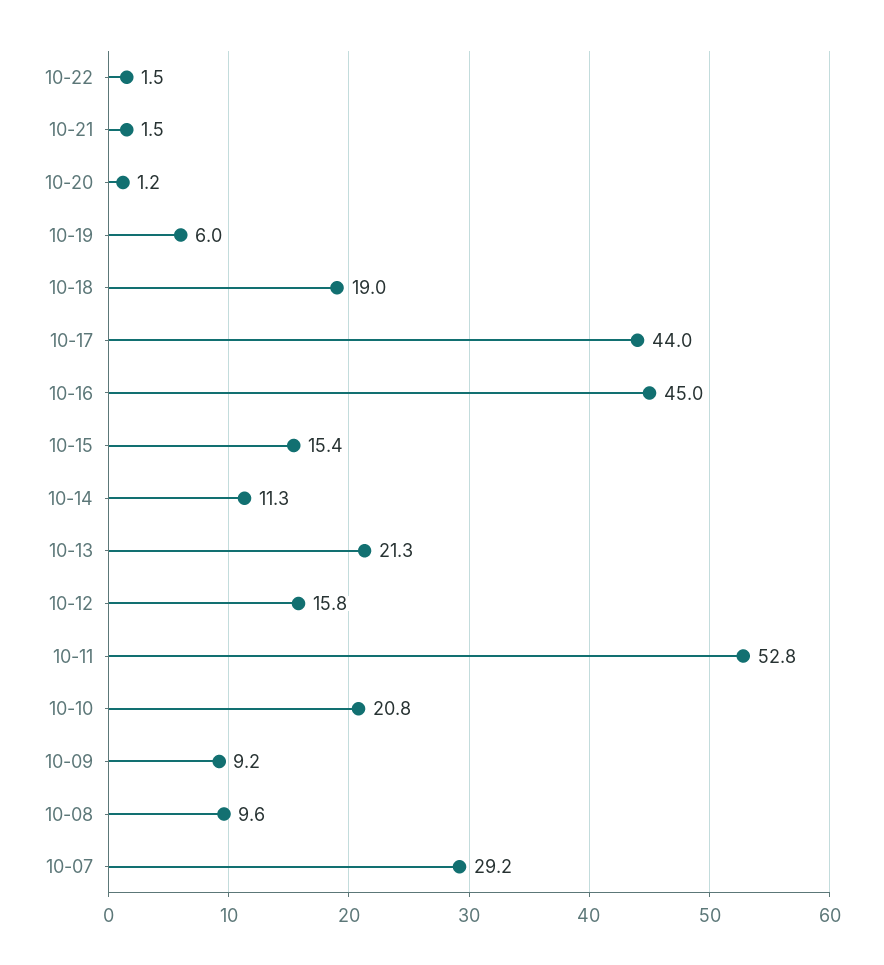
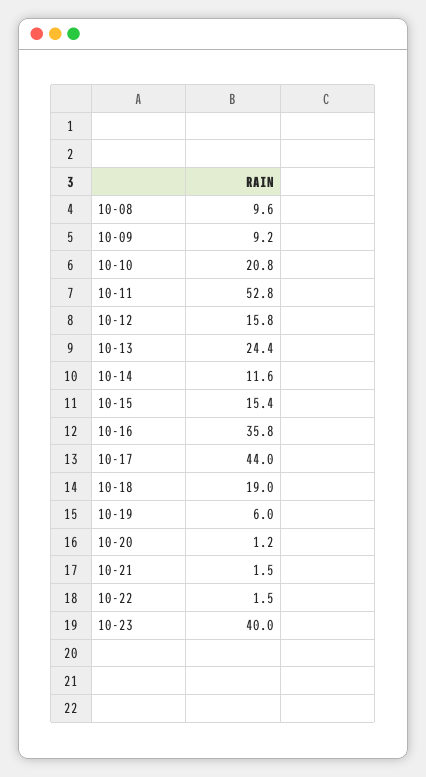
10-16: 45 -> 35.8
10-14: 11.3 -> 11.6
10-13: 21.3 -> 24.4
10-07: 29.2 -> none
10-23: none -> 40

